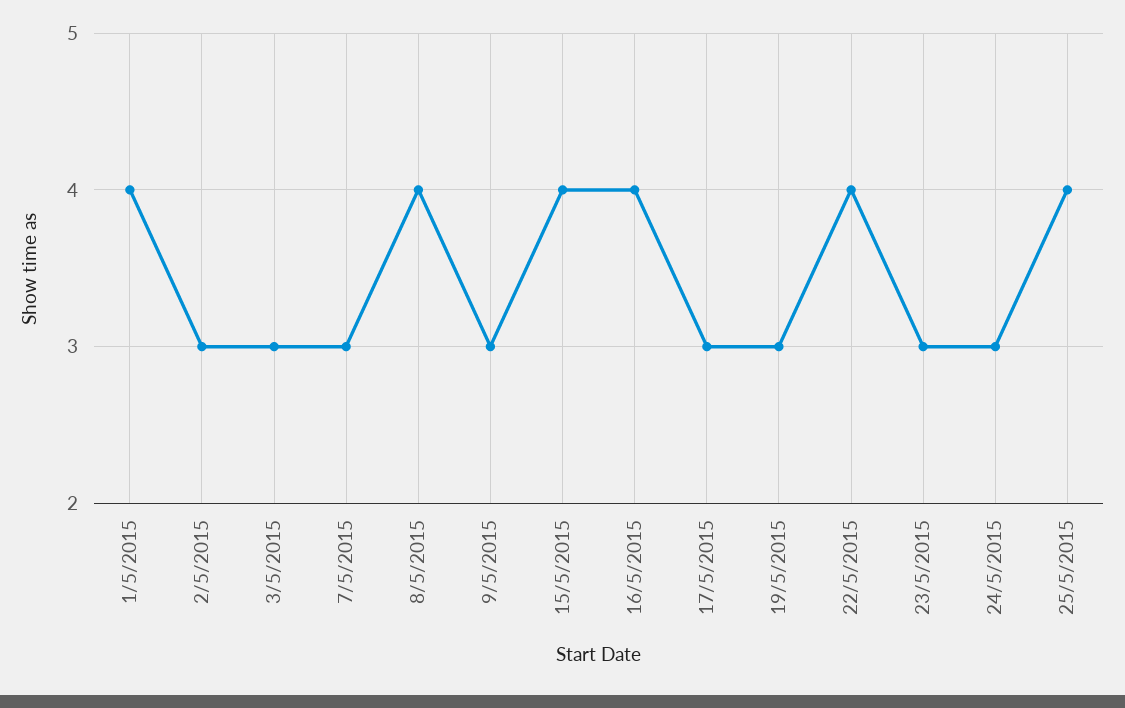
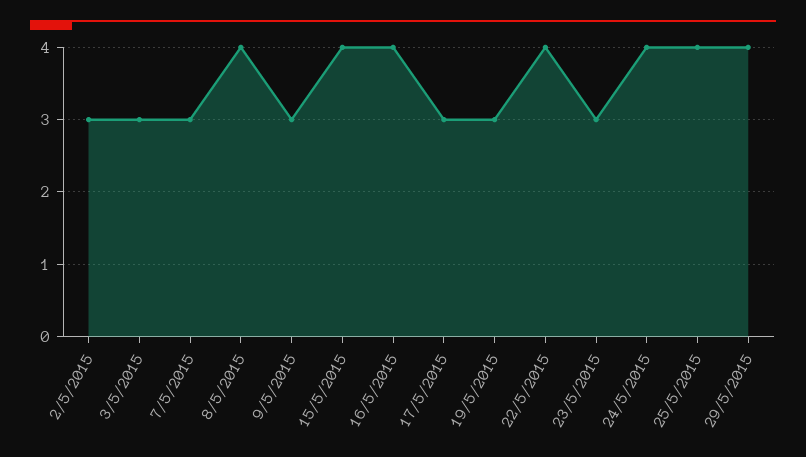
1/5/2015: 4 -> none
24/5/2015: 3 -> 4
29/5/2015: none -> 4

